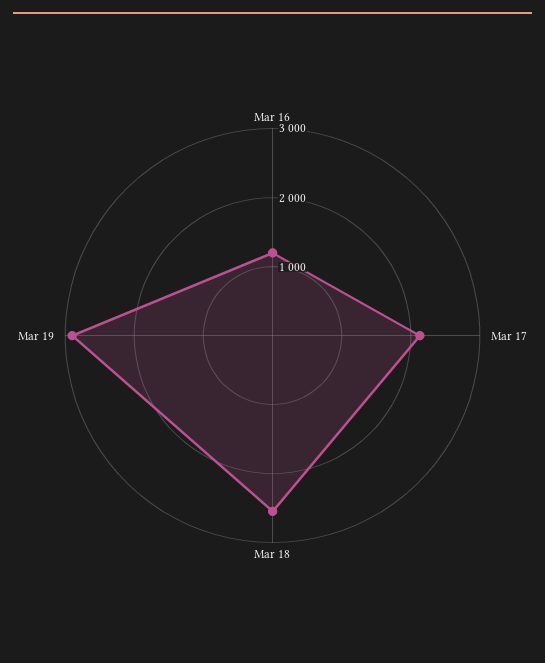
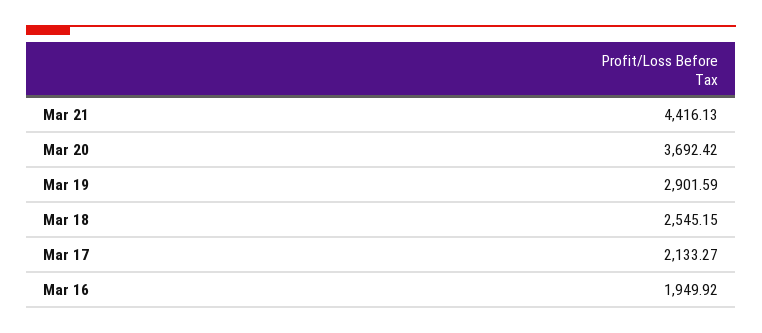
Mar 16: 1200 -> 1949.92
Mar 21: none -> 4416.13
Mar 20: none -> 3692.42

